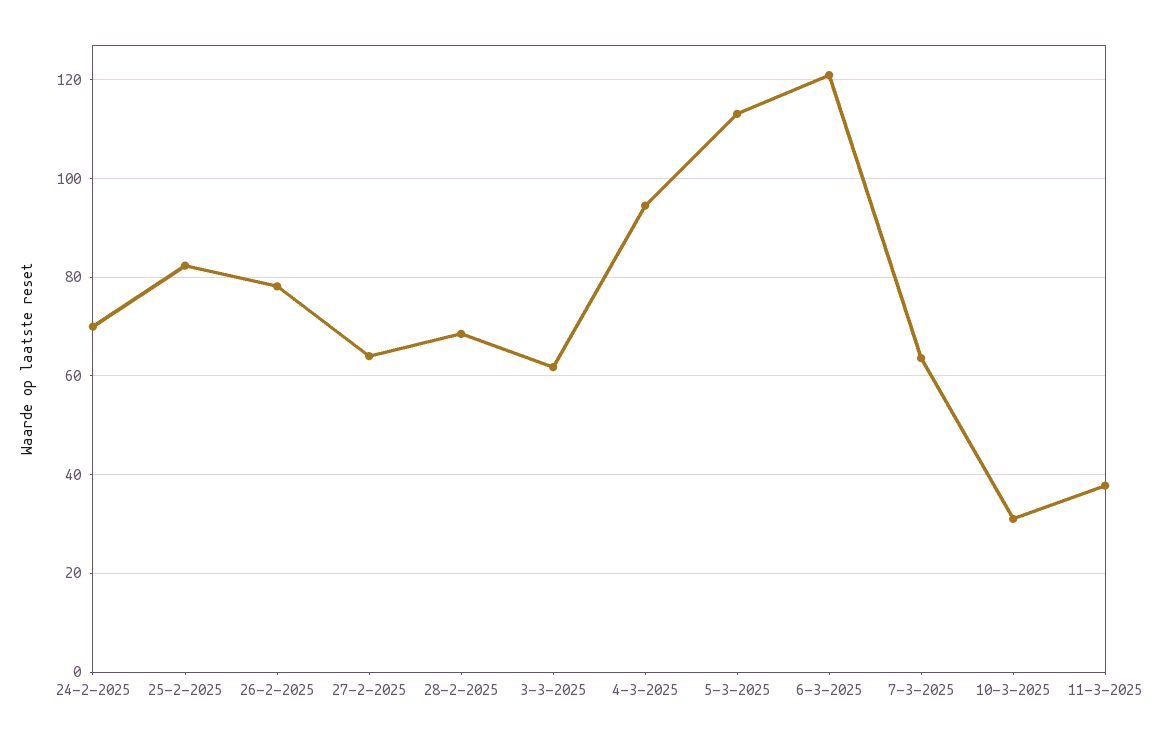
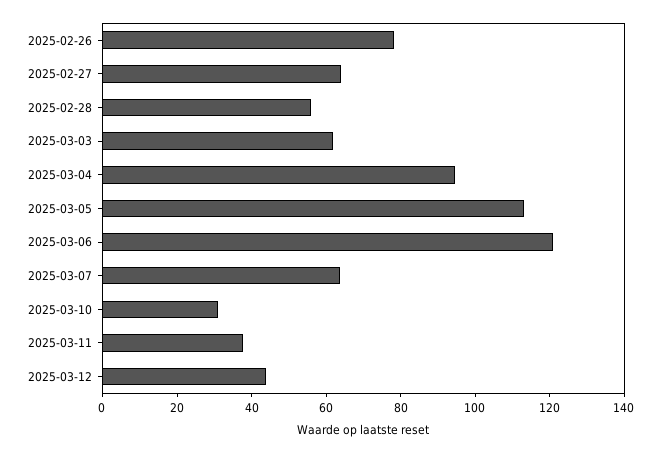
24-2-2025: 70 -> none
25-2-2025: 82 -> none
28-2-2025: 68 -> 55
2025-03-12: none -> 45

